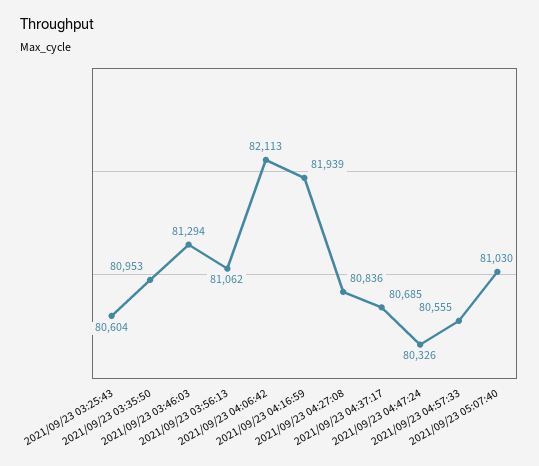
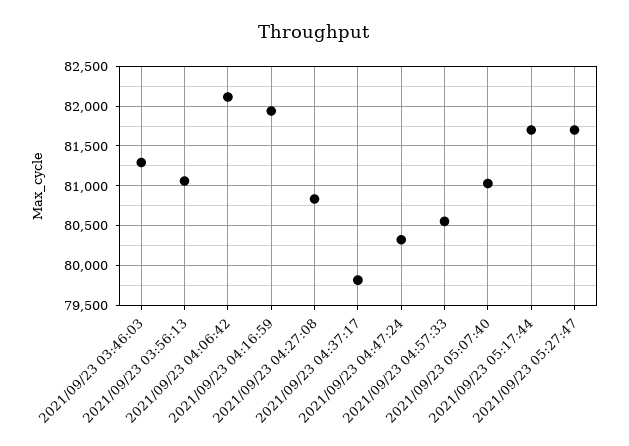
2021/09/23 03:25:43: 80604 -> none
2021/09/23 03:35:50: 80953 -> none
2021/09/23 04:37:17: 80685 -> 79800
2021/09/23 05:17:44: none -> 81700
2021/09/23 05:27:47: none -> 81700

